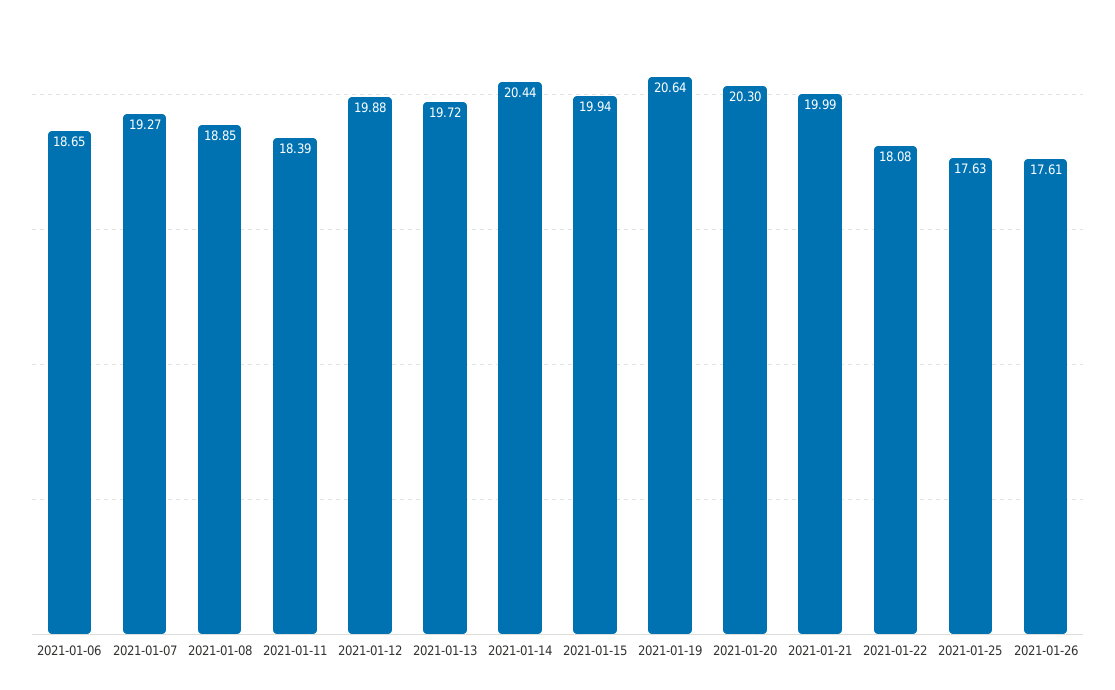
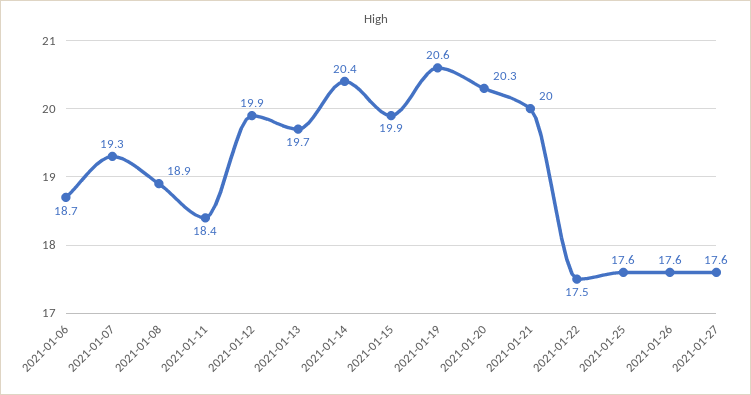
2021-01-22: 18.08 -> 17.5
2021-01-27: none -> 17.6

